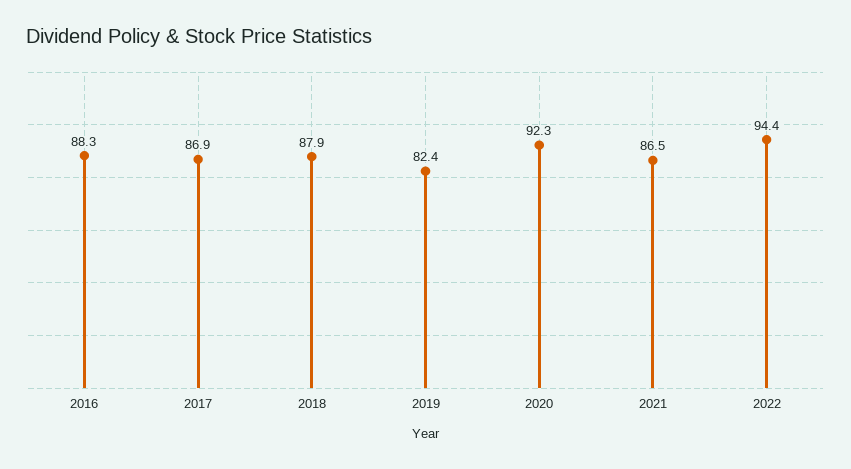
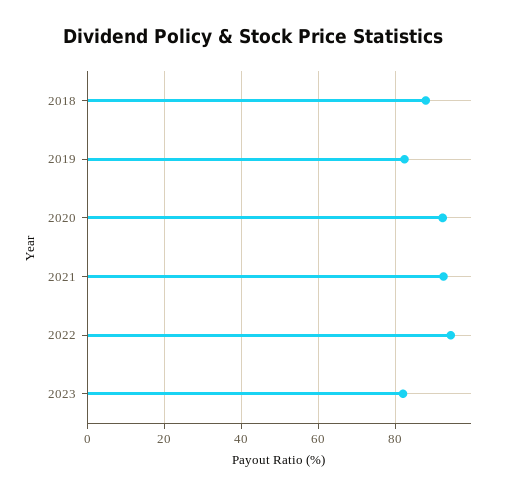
2016: 88.3 -> none
2017: 86.9 -> none
2021: 86.5 -> 92
2023: none -> 82

